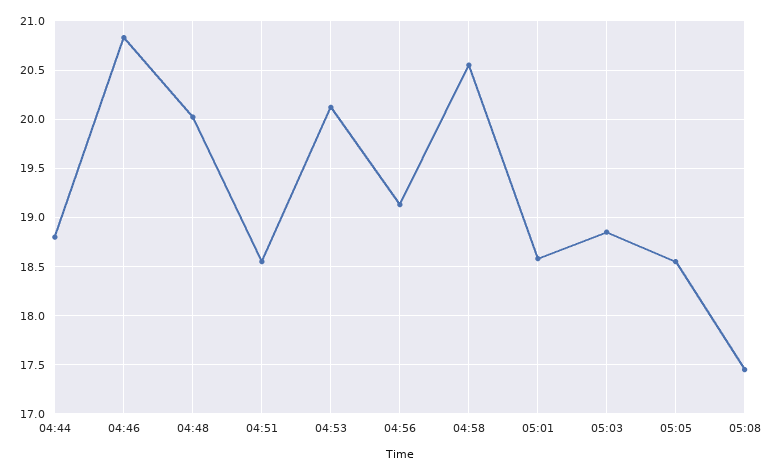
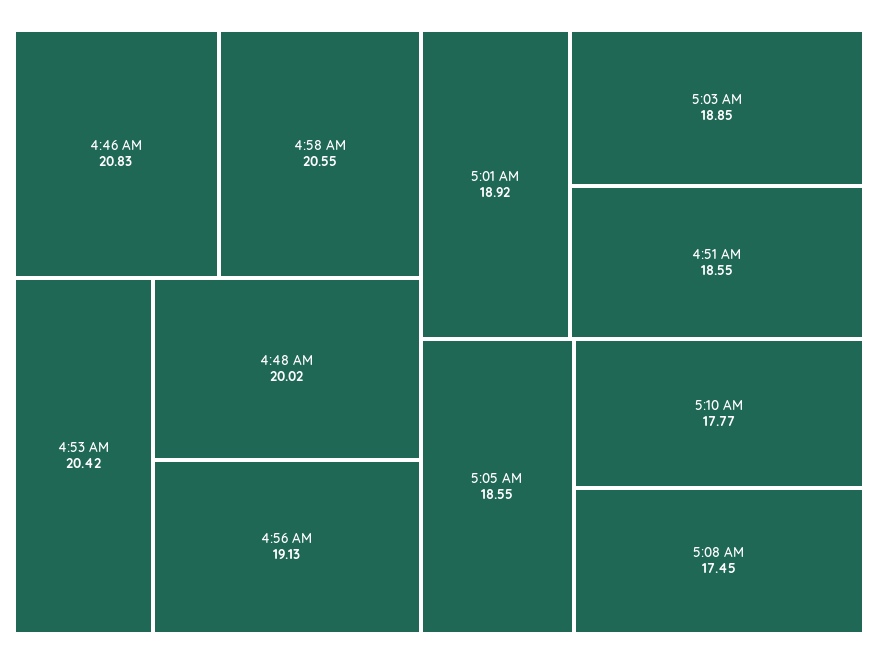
04:44: 18.8 -> none
04:53: 20.1 -> 20.42
05:01: 18.6 -> 18.92
5:10 AM: none -> 17.77

